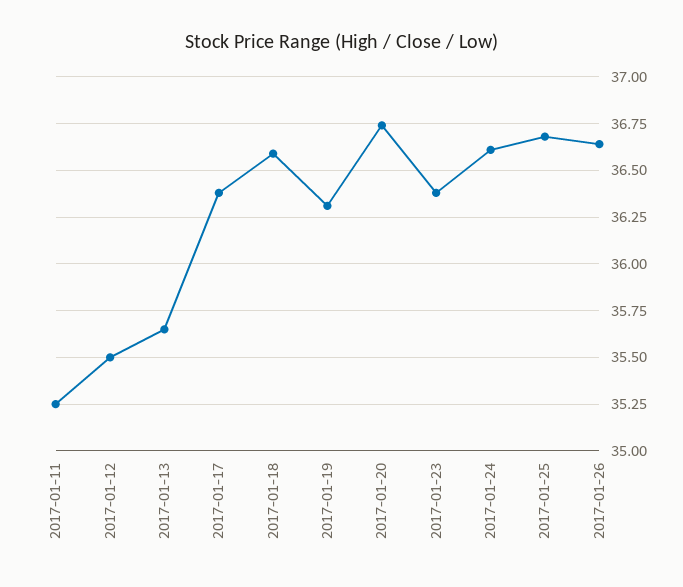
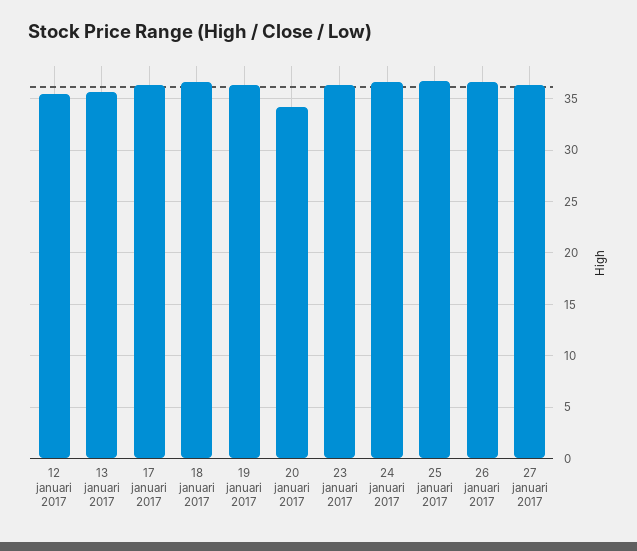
2017-01-11: 35.25 -> none
2017-01-20: 36.75 -> 34
27 januari 2017: none -> 36

